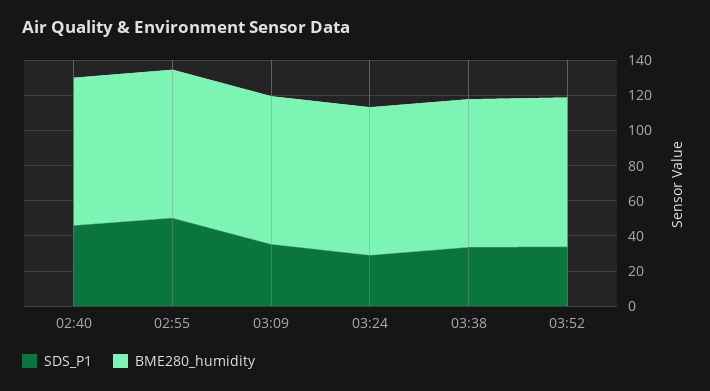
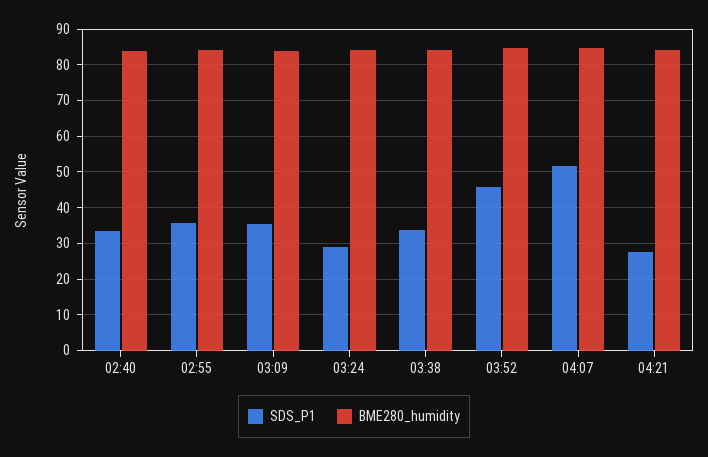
SDS_P1, 02:40: 45 -> 34
SDS_P1, 02:55: 50 -> 36
SDS_P1, 03:52: 35 -> 46
SDS_P1, 04:07: none -> 52
BME280_humidity, 04:07: none -> 84
SDS_P1, 04:21: none -> 28
BME280_humidity, 04:21: none -> 84

